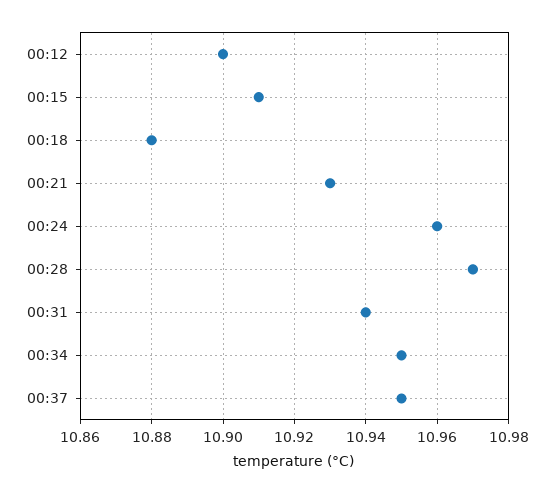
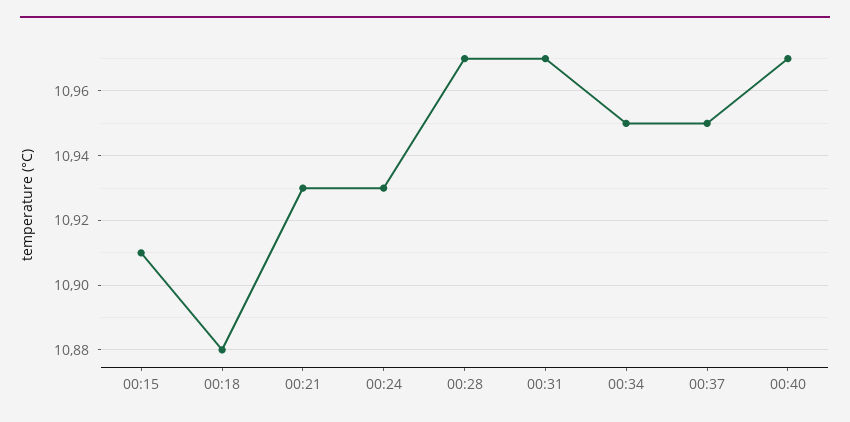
00:12: 10.9 -> none
00:24: 10.96 -> 10.93
00:31: 10.94 -> 10.97
00:40: none -> 10.97

